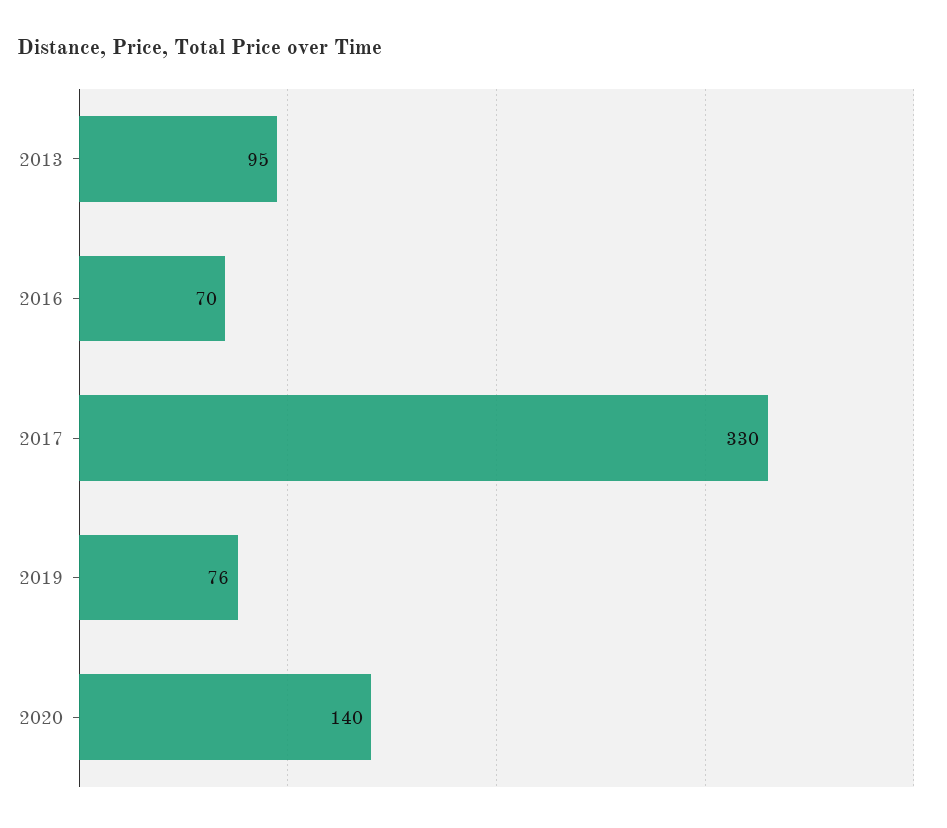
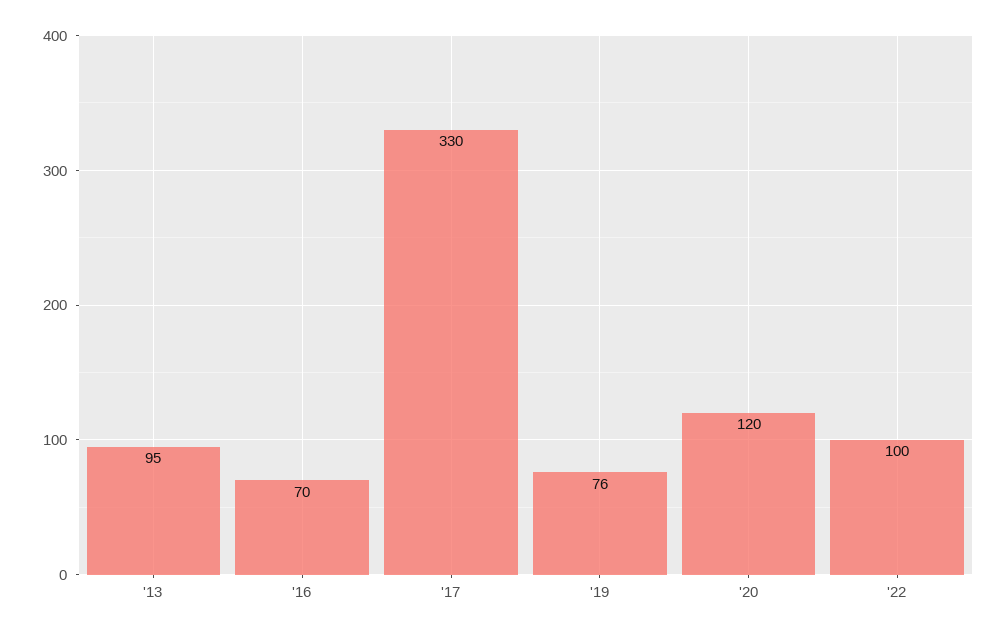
2020: 140 -> 120
'22: none -> 100

